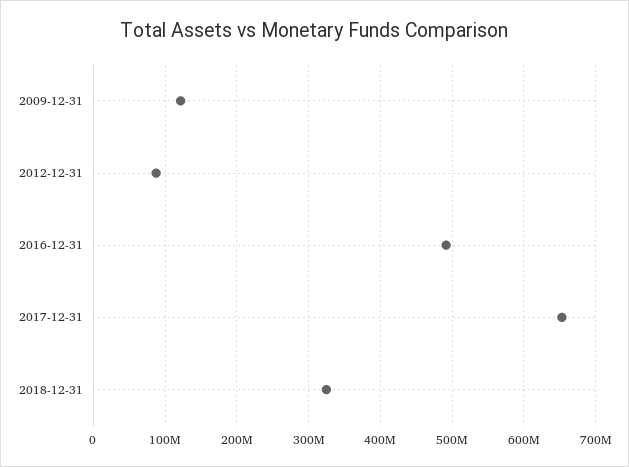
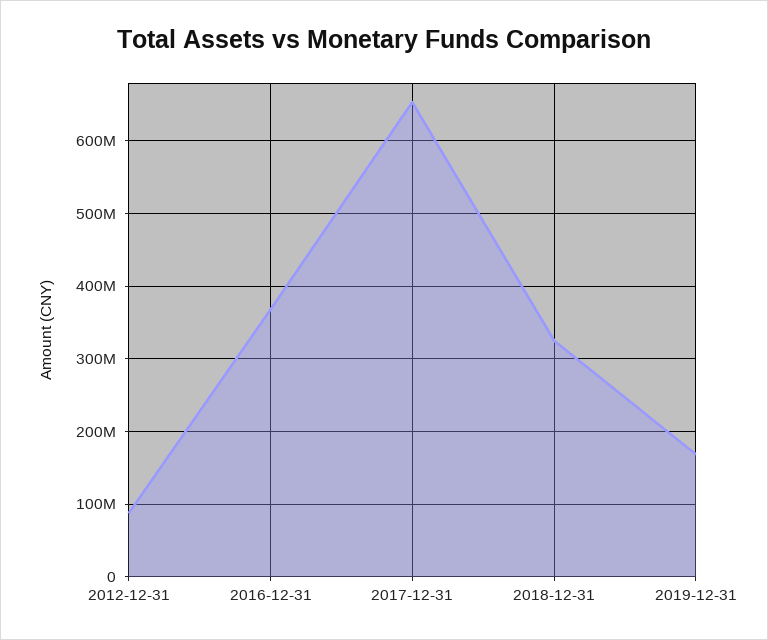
2009-12-31: 120000000 -> none
2016-12-31: 490000000 -> 370000000
2019-12-31: none -> 170000000

